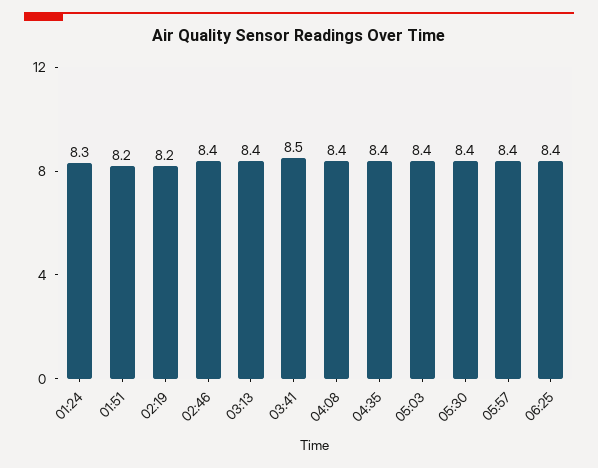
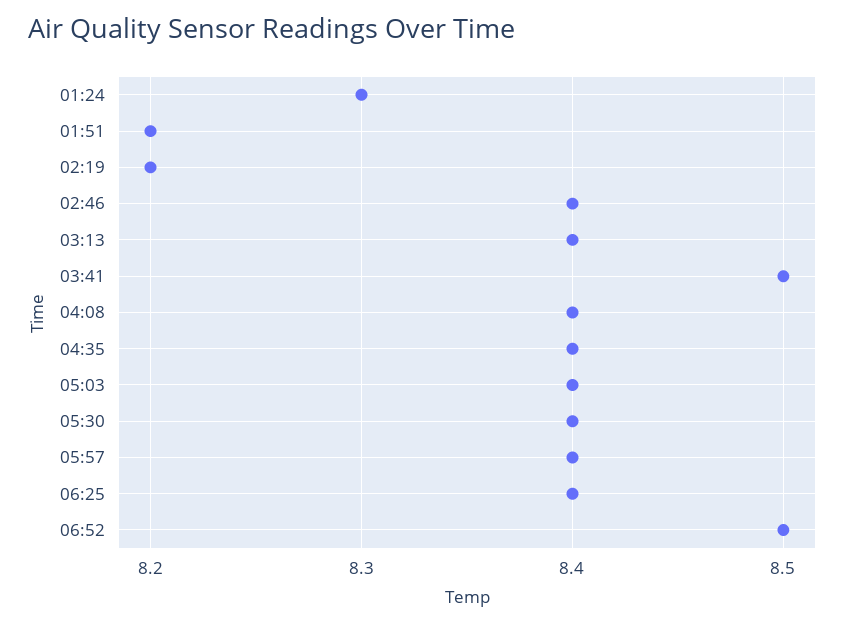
06:52: none -> 8.5

